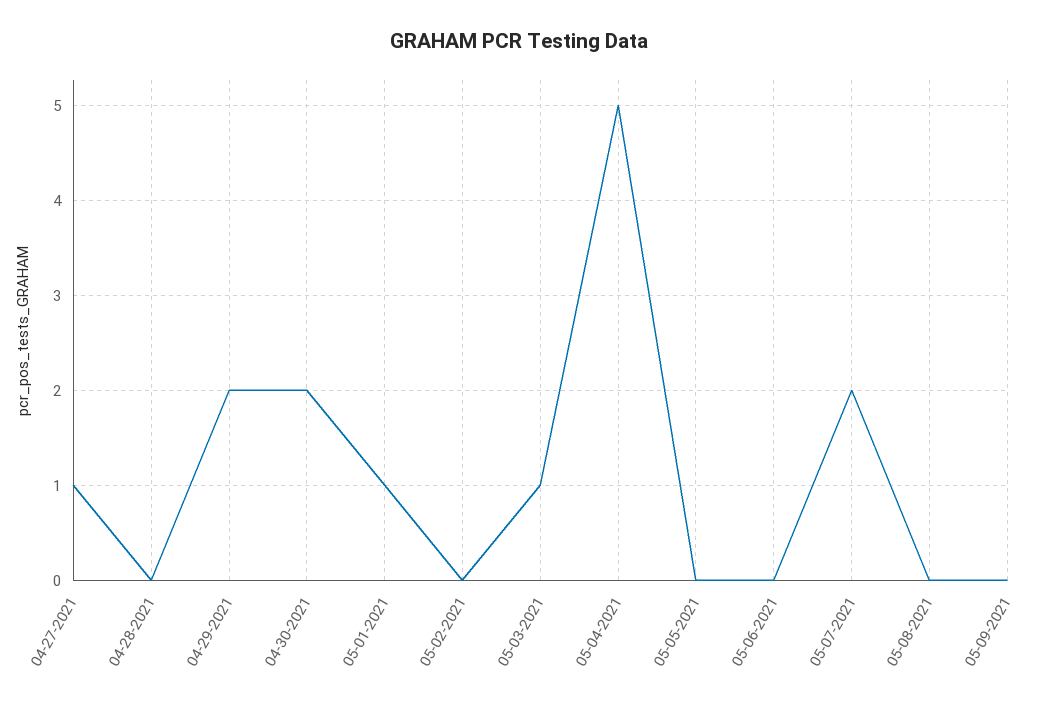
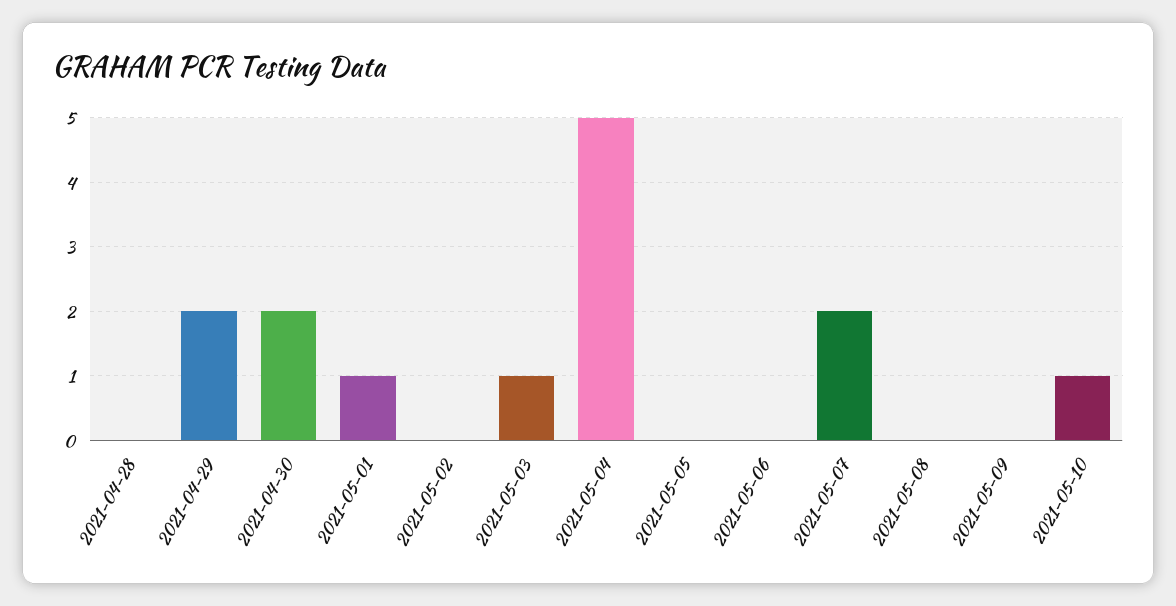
04-27-2021: 1 -> none
2021-05-10: none -> 1

